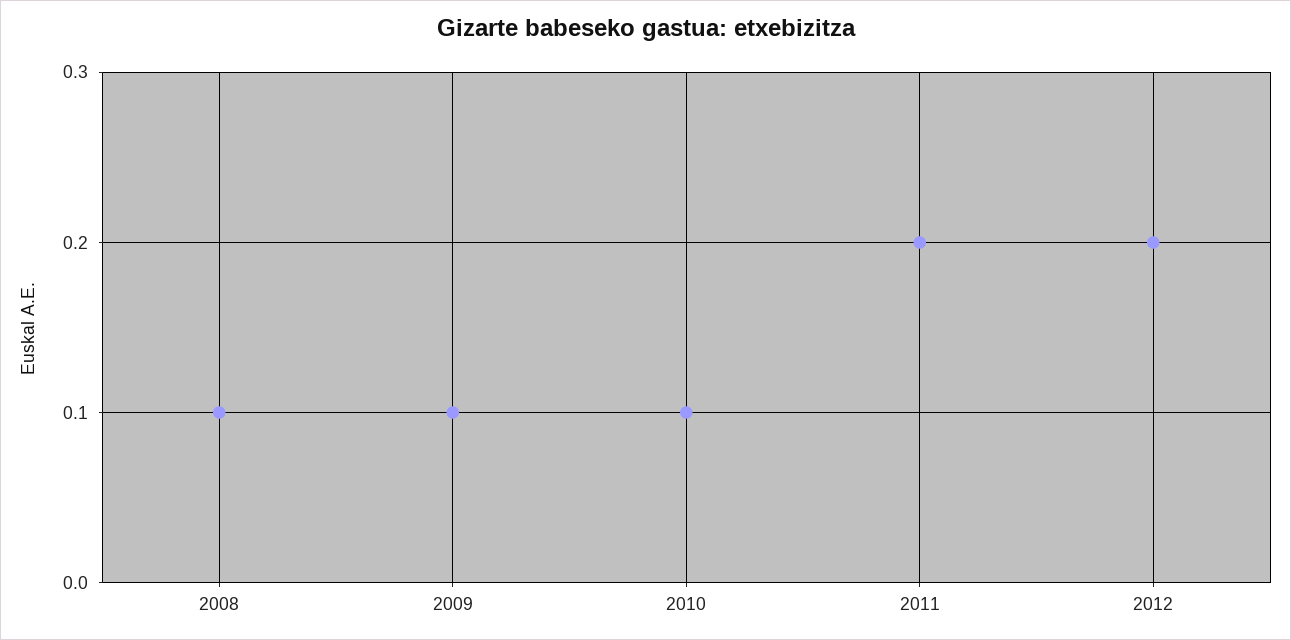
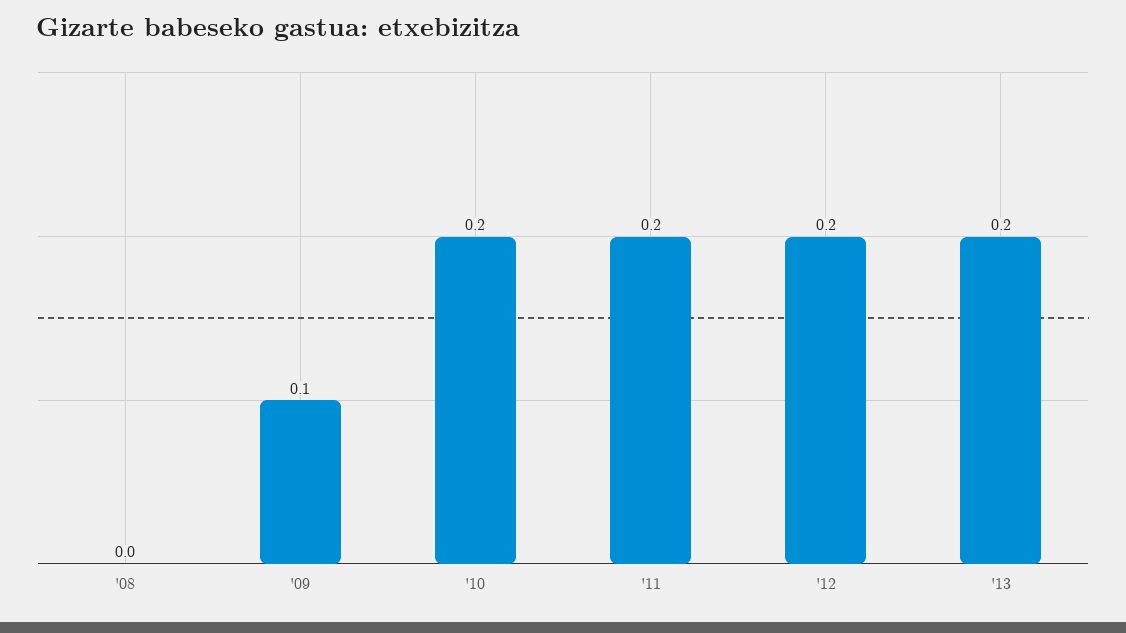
2008: 0.1 -> 0
2010: 0.1 -> 0.2
'13: none -> 0.2

